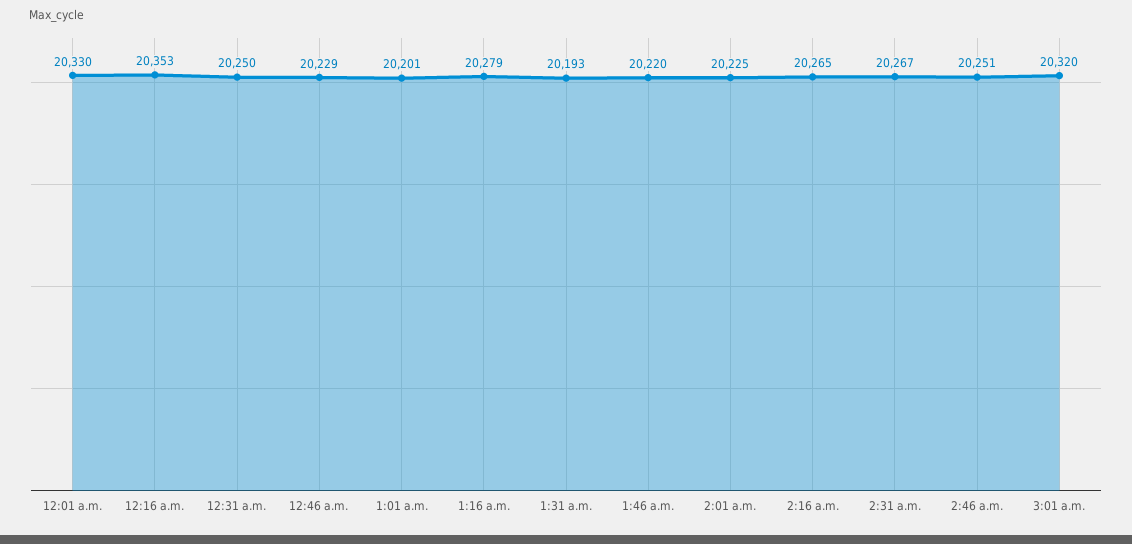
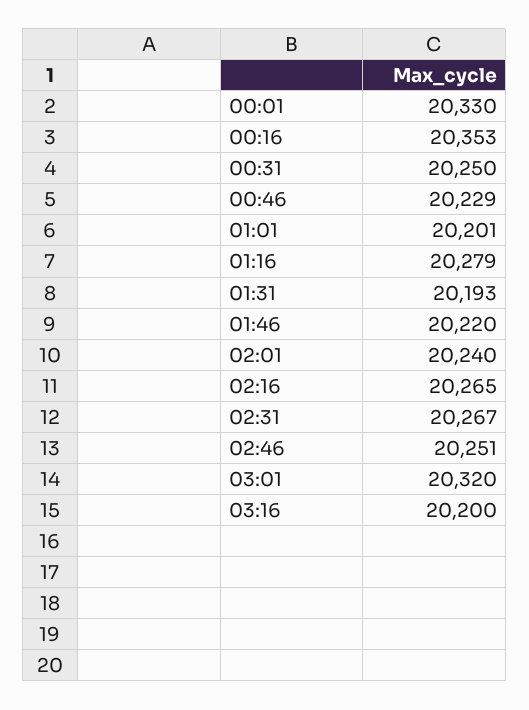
2:01 a.m.: 20225 -> 20240
03:16: none -> 20200

